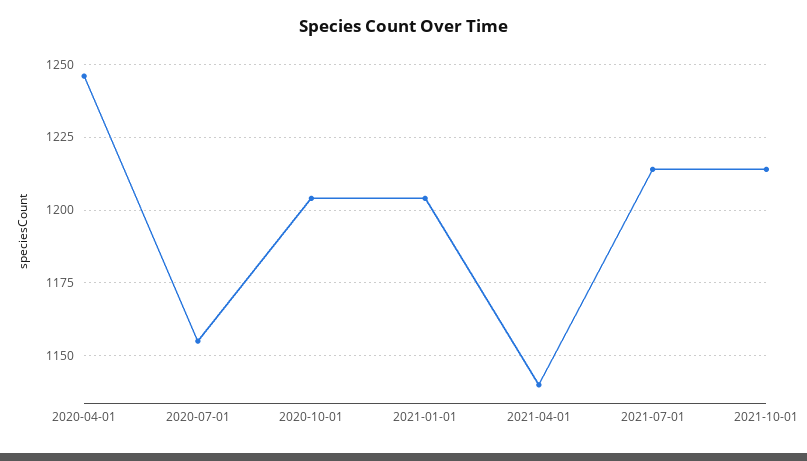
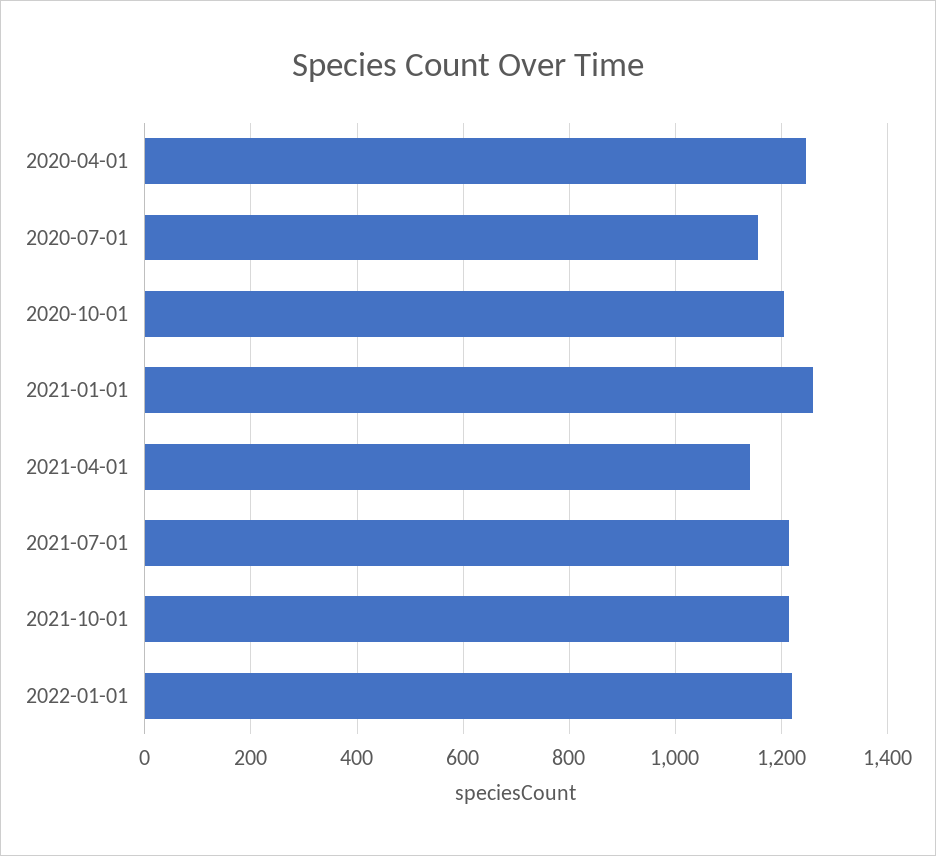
2021-01-01: 1205 -> 1260
2022-01-01: none -> 1220

